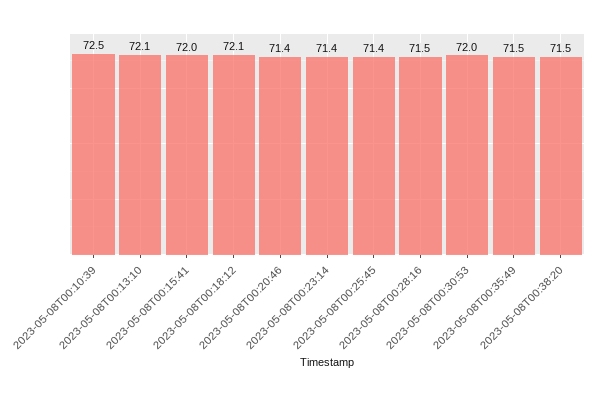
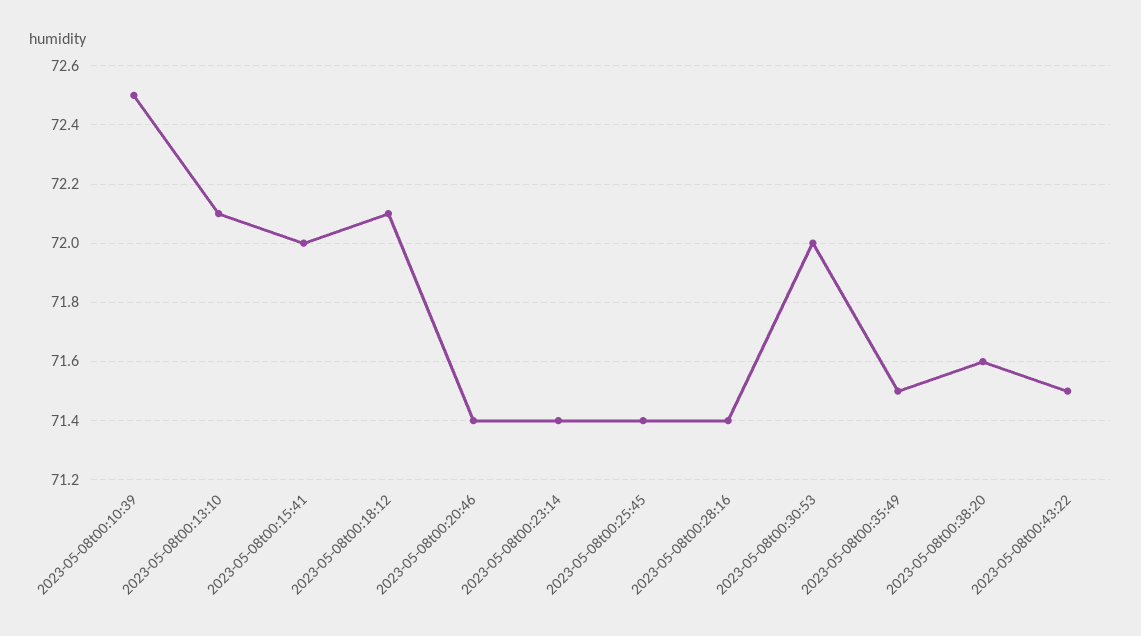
2023-05-08T00:28:16: 71.5 -> 71.4
2023-05-08T00:38:20: 71.5 -> 71.6
2023-05-08t00:43:22: none -> 71.5

